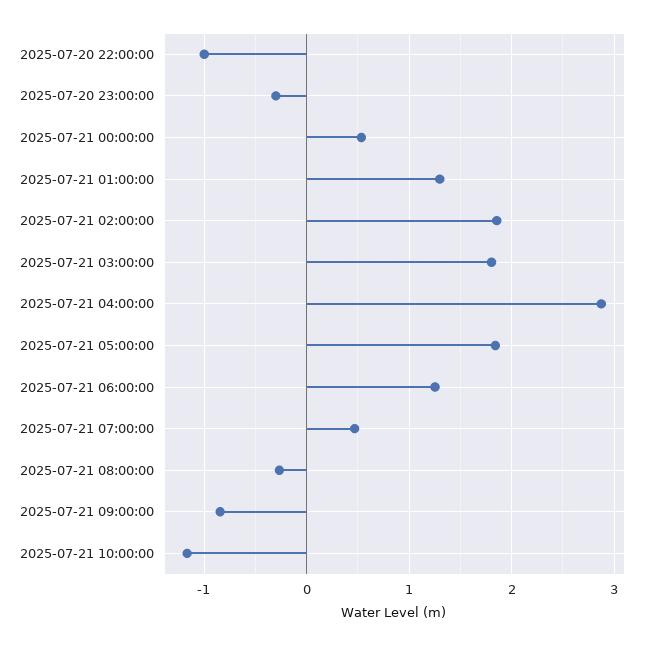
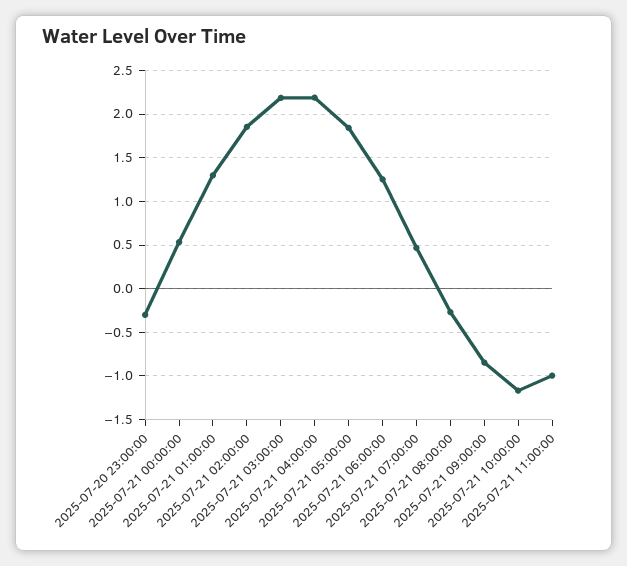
2025-07-20 22:00:00: -1 -> none
2025-07-21 03:00:00: 1.8 -> 2.2
2025-07-21 04:00:00: 2.9 -> 2.2
2025-07-21 11:00:00: none -> -1

